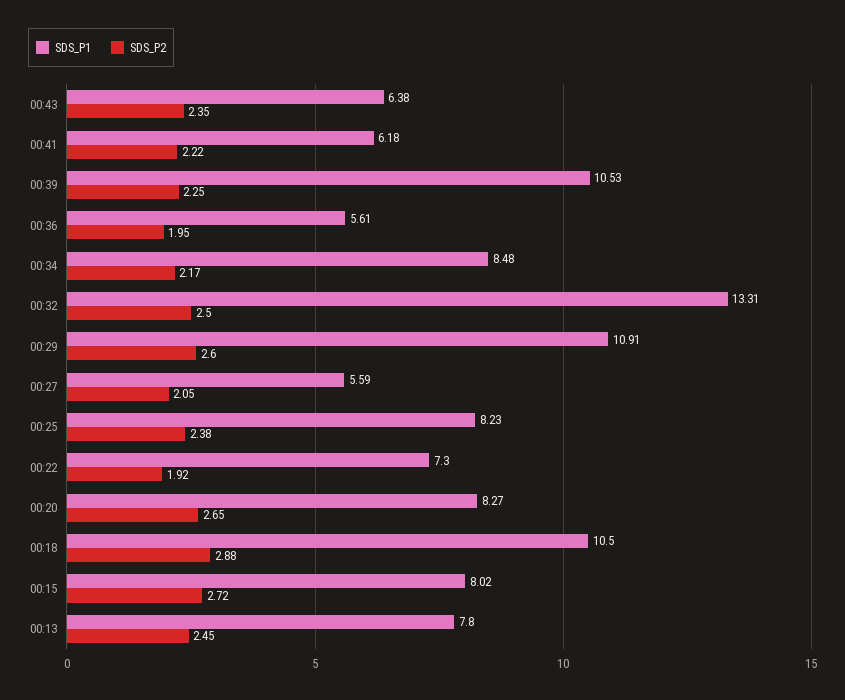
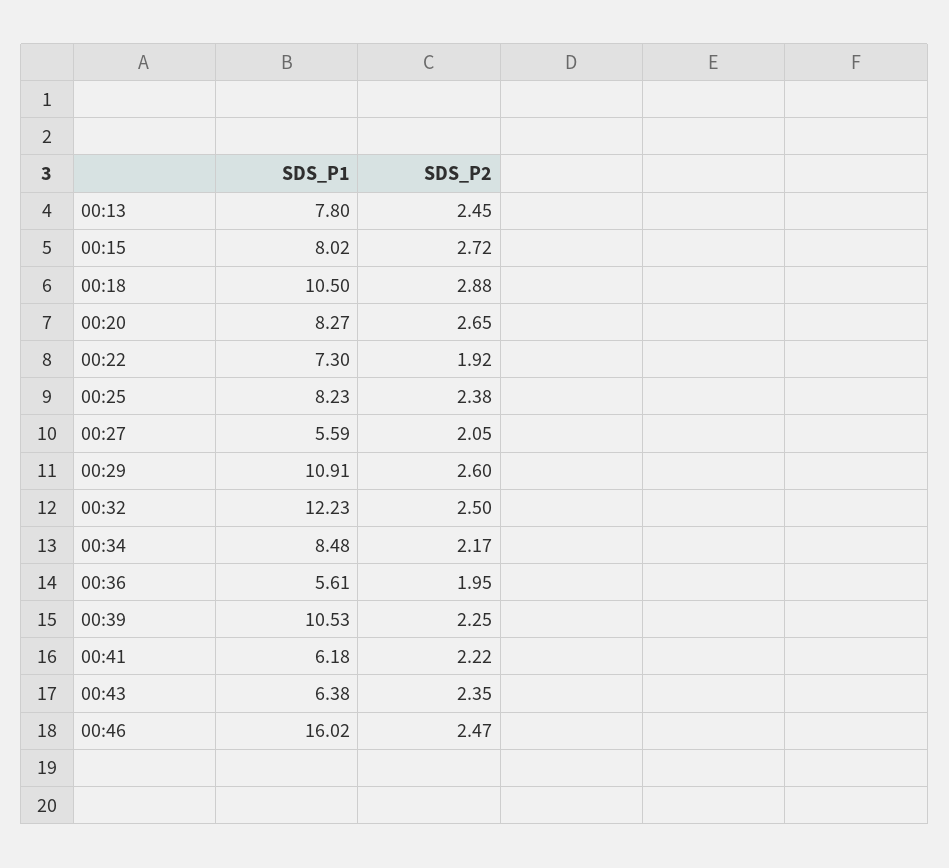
SDS_P1, 00:32: 13.31 -> 12.23
SDS_P1, 00:46: none -> 16.02
SDS_P2, 00:46: none -> 2.47

